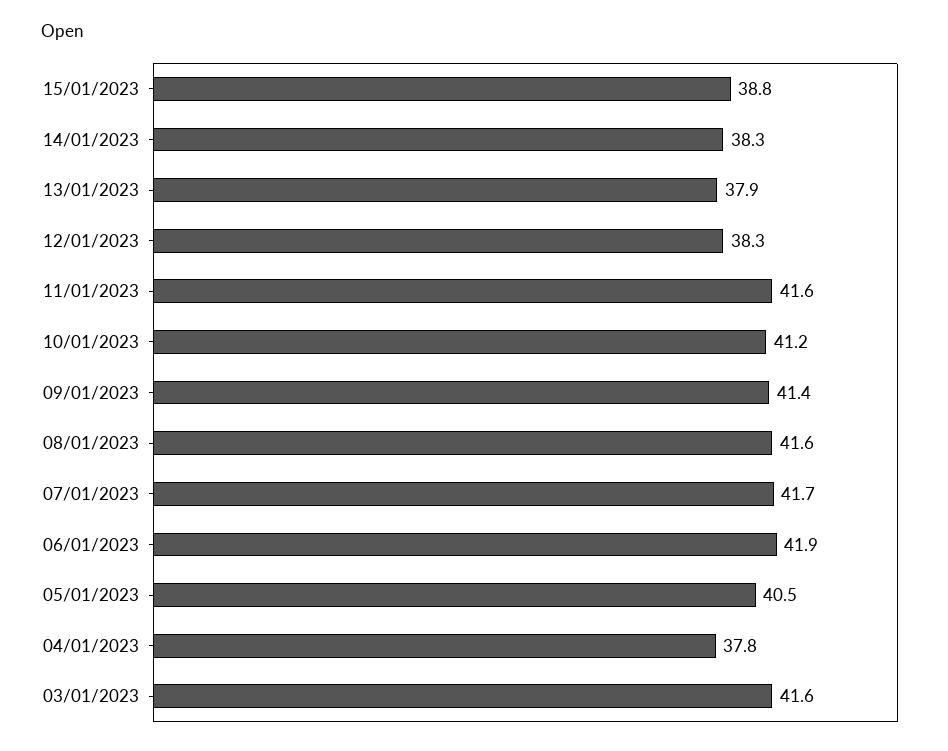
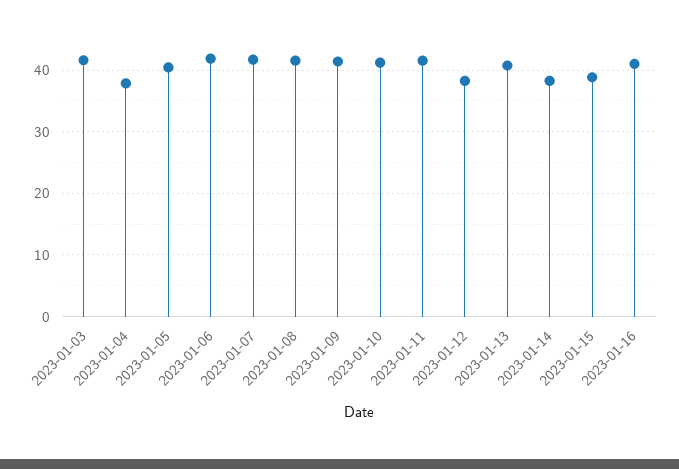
13/01/2023: 37.9 -> 41
2023-01-16: none -> 41

